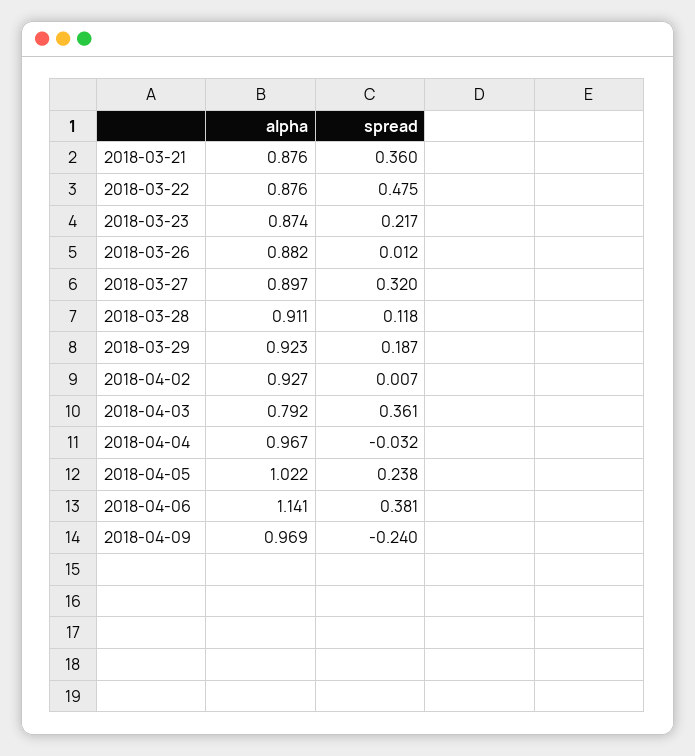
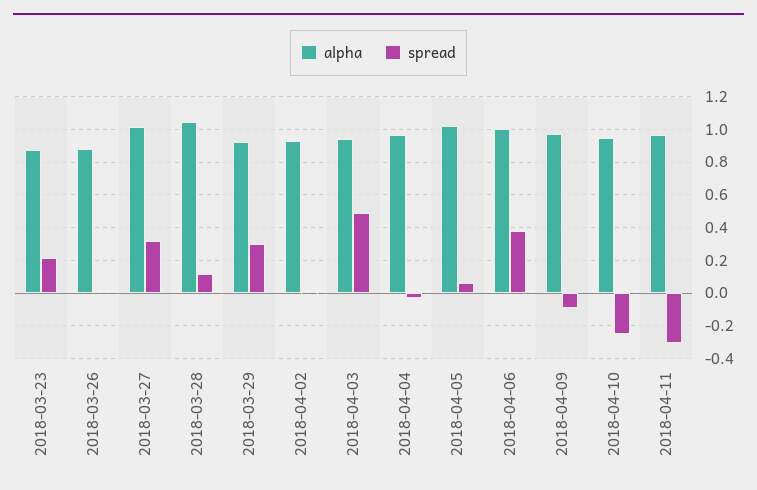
alpha, 2018-03-21: 0.876 -> none
spread, 2018-03-21: 0.36 -> none
alpha, 2018-03-22: 0.876 -> none
spread, 2018-03-22: 0.475 -> none
alpha, 2018-03-27: 0.897 -> 1
alpha, 2018-03-28: 0.911 -> 1.05
spread, 2018-03-29: 0.187 -> 0.3
alpha, 2018-04-03: 0.792 -> 0.95
spread, 2018-04-03: 0.361 -> 0.5
spread, 2018-04-05: 0.238 -> 0.05
alpha, 2018-04-06: 1.141 -> 1
spread, 2018-04-09: -0.24 -> -0.1
alpha, 2018-04-10: none -> 0.95
spread, 2018-04-10: none -> -0.25
alpha, 2018-04-11: none -> 0.95
spread, 2018-04-11: none -> -0.3

